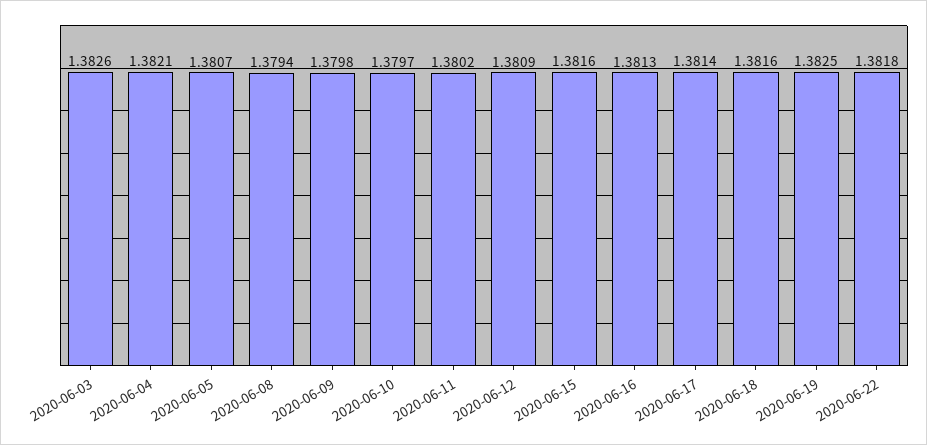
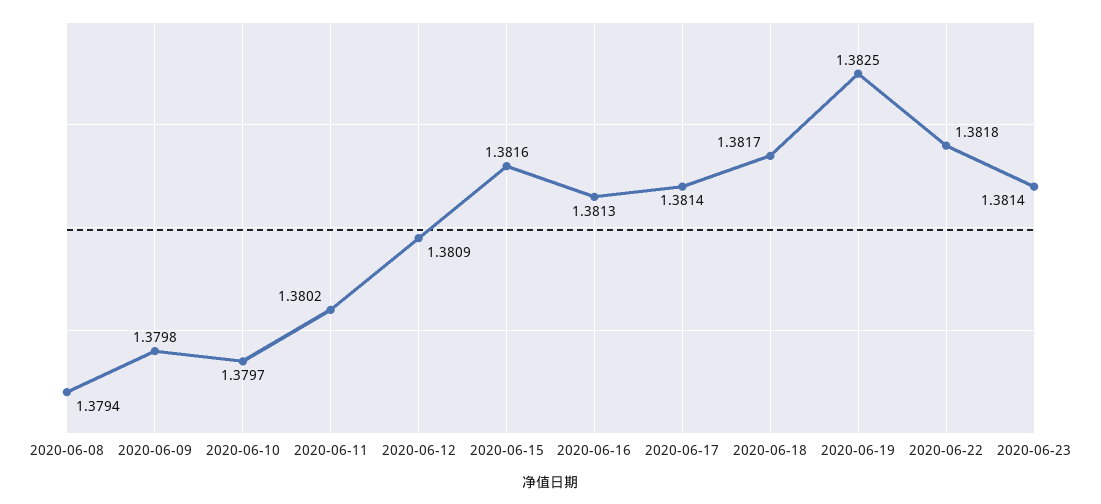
2020-06-03: 1.3826 -> none
2020-06-04: 1.3821 -> none
2020-06-05: 1.3807 -> none
2020-06-18: 1.3816 -> 1.3817
2020-06-23: none -> 1.3814

